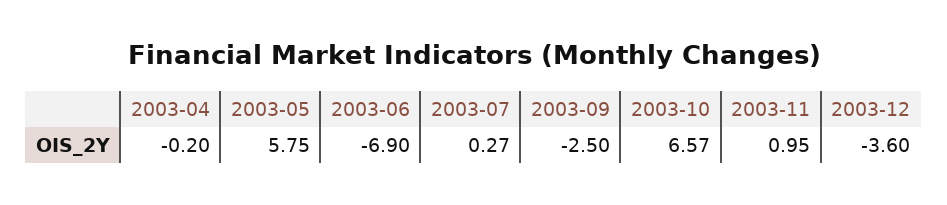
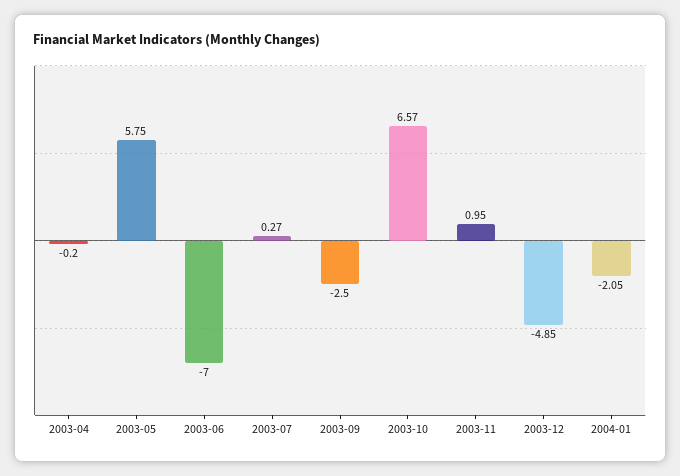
2003-06: -6.9 -> -7
2003-12: -3.6 -> -4.85
2004-01: none -> -2.05

